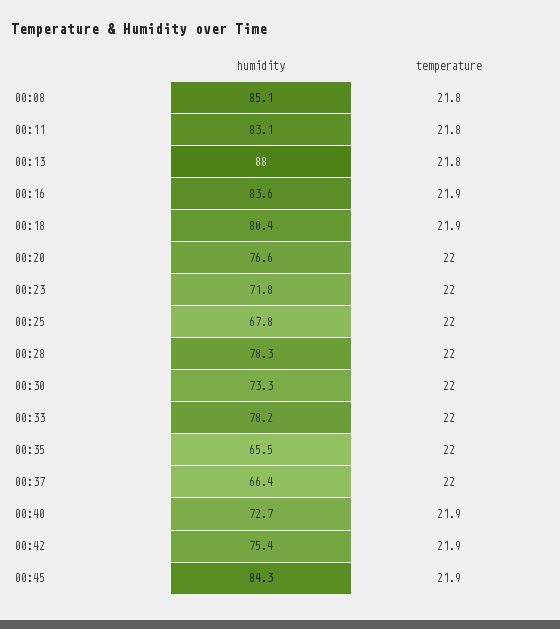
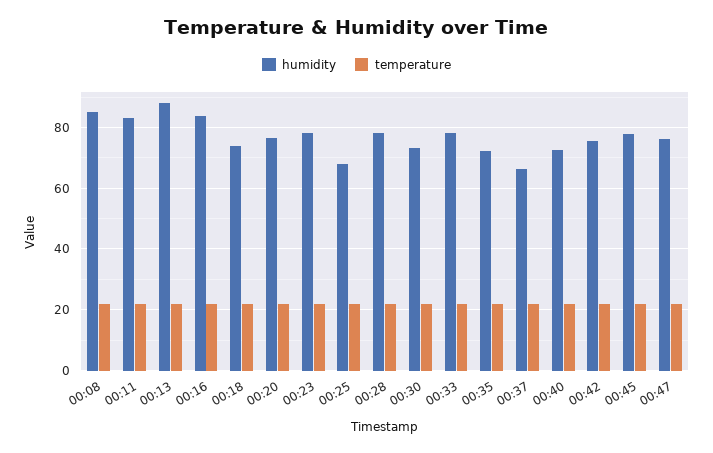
humidity, 00:18: 80.4 -> 74
humidity, 00:23: 71.8 -> 78
humidity, 00:35: 65.5 -> 72
humidity, 00:45: 84.3 -> 78
humidity, 00:47: none -> 76
temperature, 00:47: none -> 22

